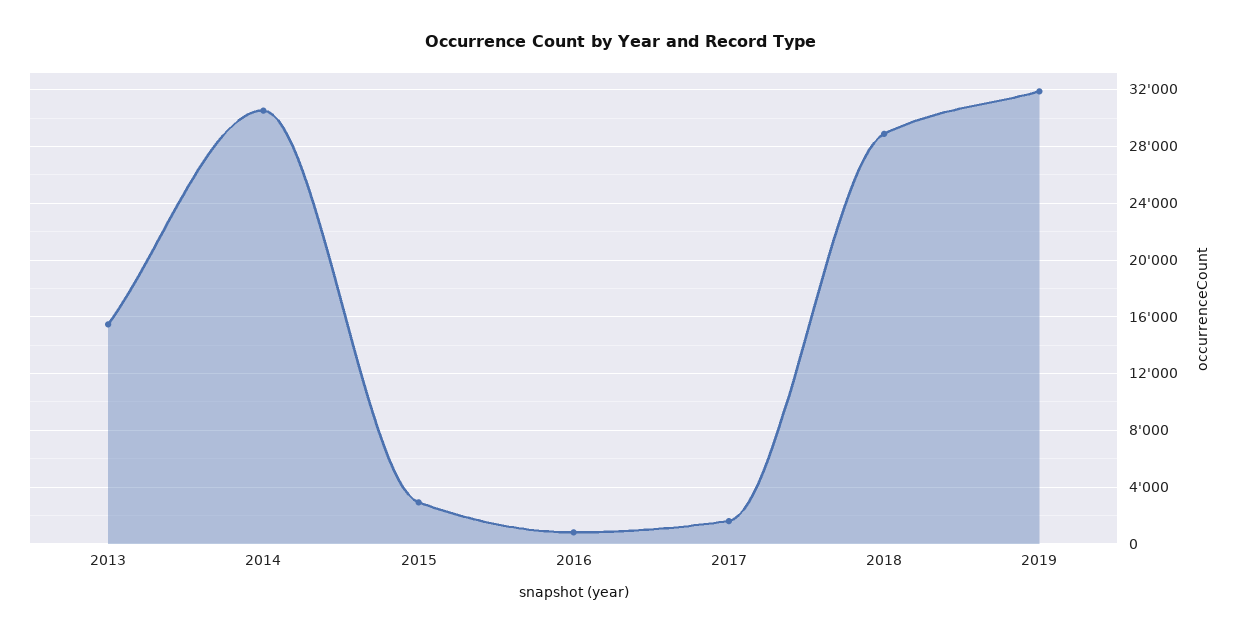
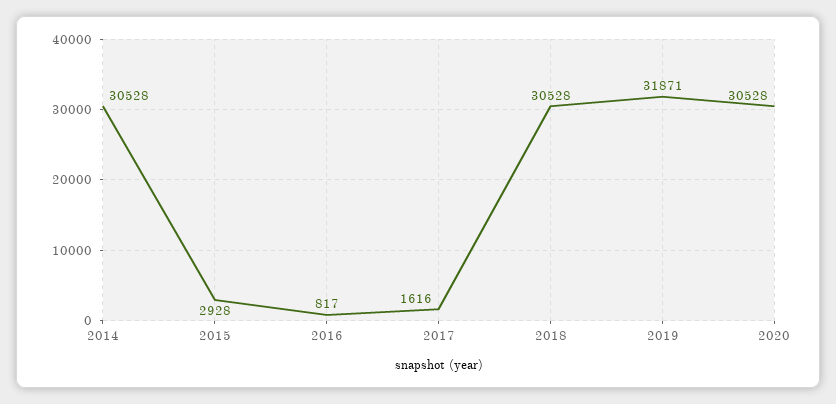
2013: 15500 -> none
2018: 29000 -> 30528
2020: none -> 30528

